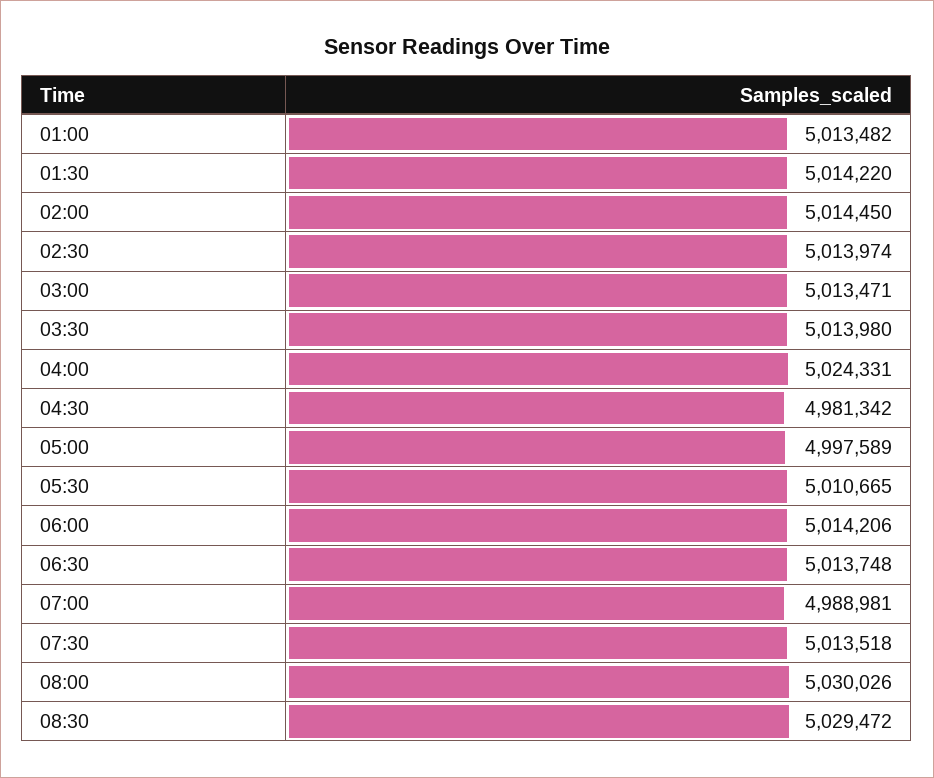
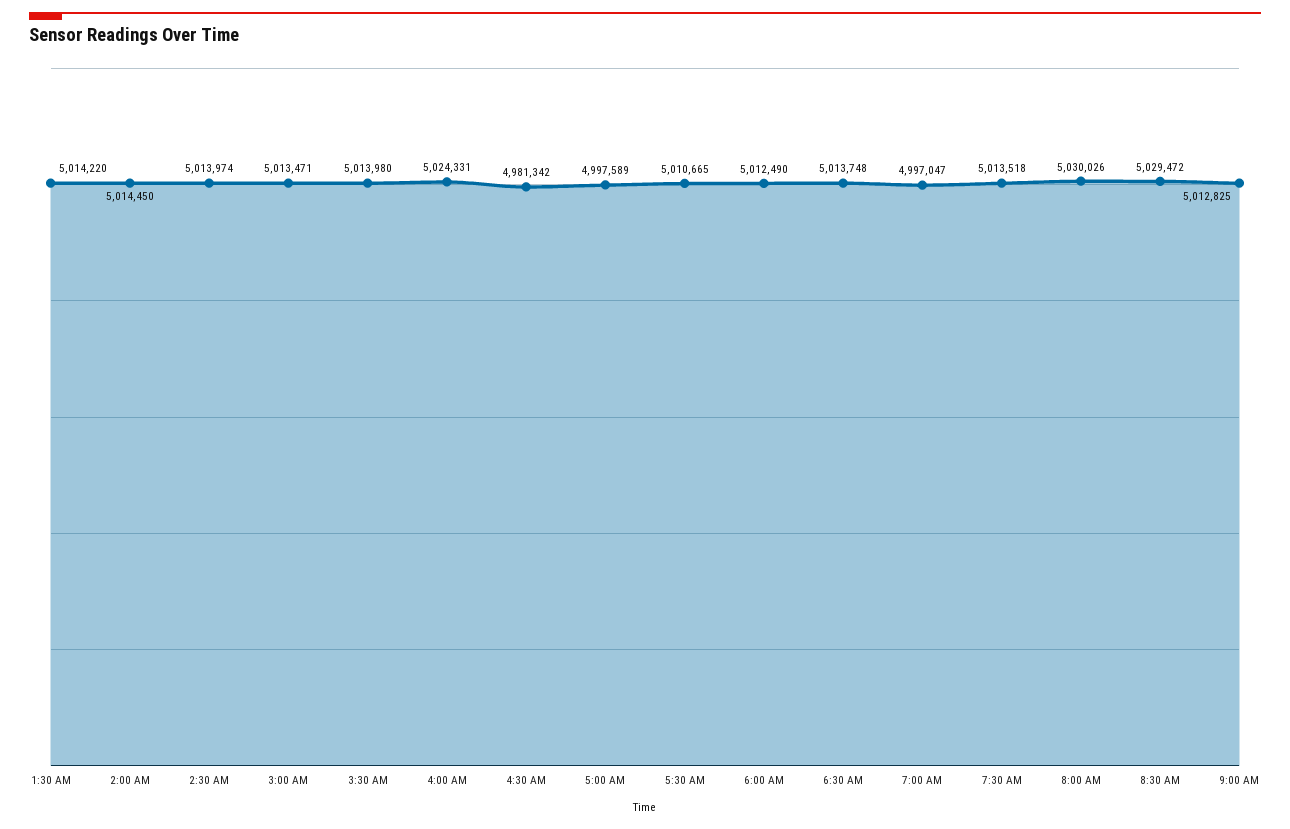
01:00: 5013482 -> none
06:00: 5014206 -> 5012490
07:00: 4988981 -> 4997047
9:00 AM: none -> 5012825

